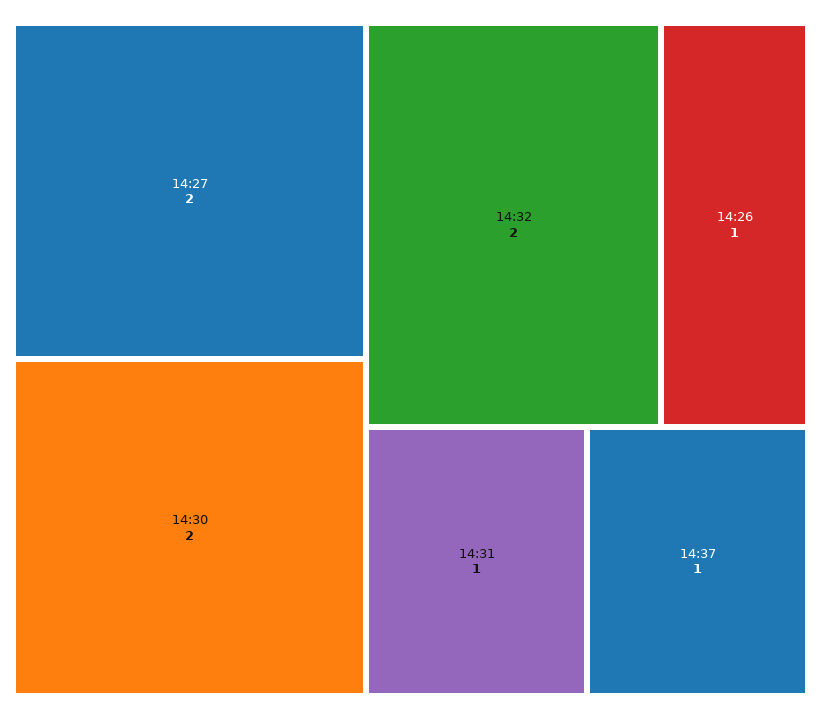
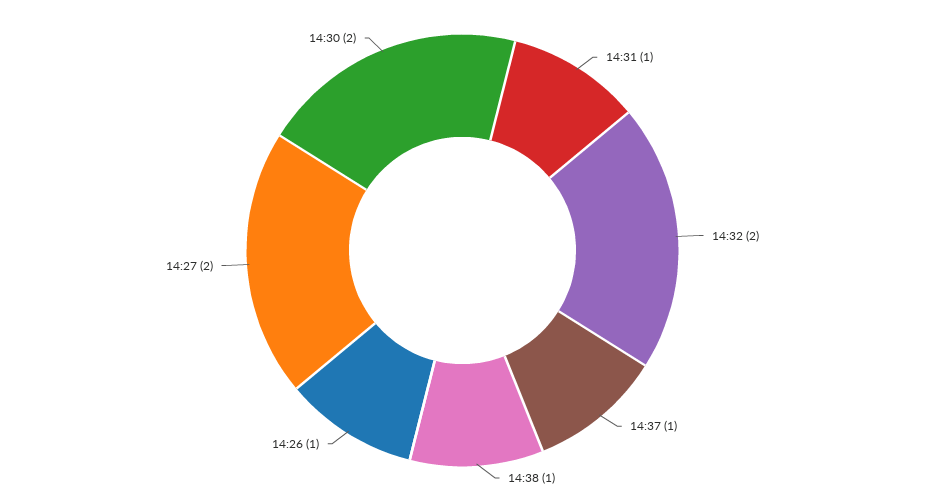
14:38: none -> 1

